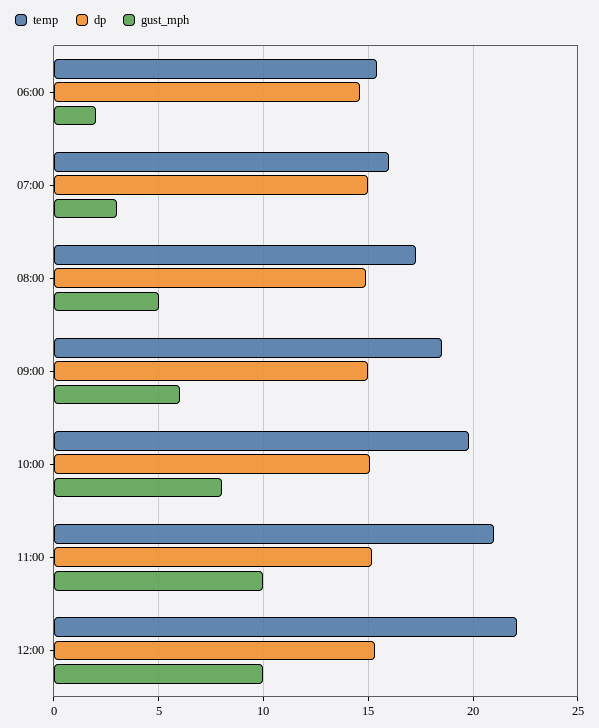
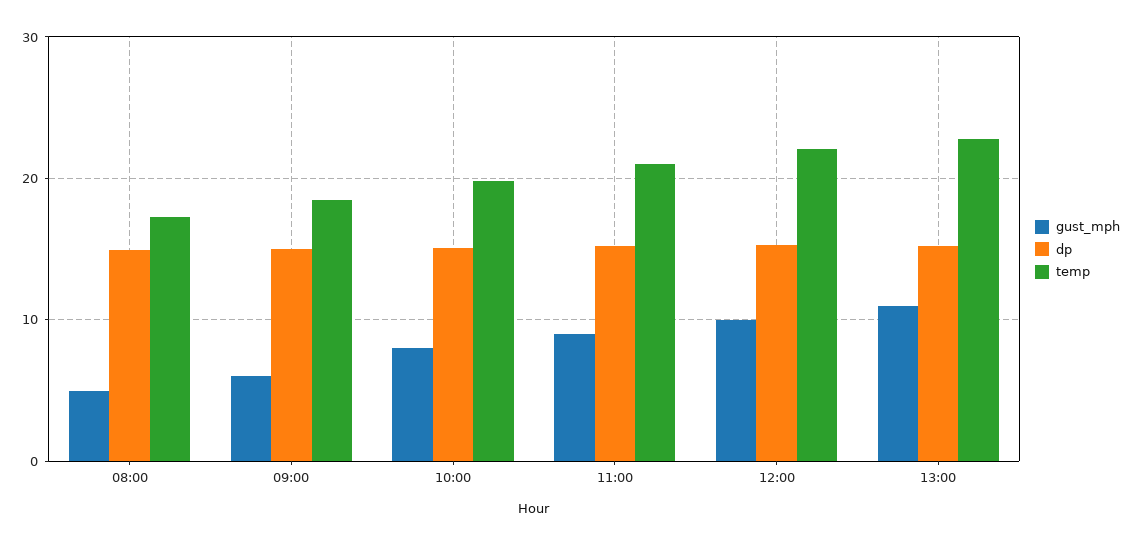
temp, 06:00: 15.5 -> none
dp, 06:00: 14.5 -> none
gust_mph, 06:00: 2 -> none
temp, 07:00: 16 -> none
dp, 07:00: 15 -> none
gust_mph, 07:00: 3 -> none
gust_mph, 11:00: 10 -> 9
gust_mph, 13:00: none -> 11
dp, 13:00: none -> 15
temp, 13:00: none -> 23

